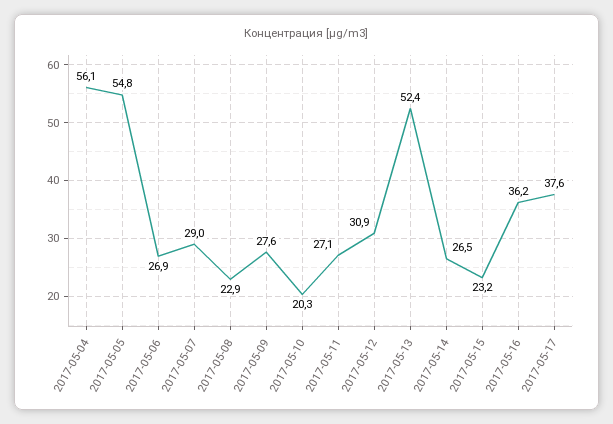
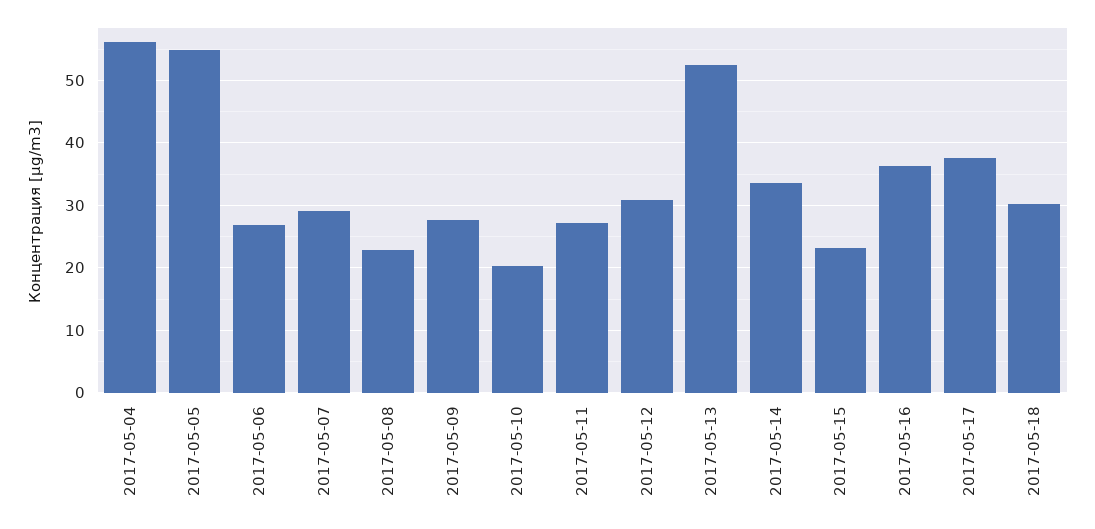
2017-05-14: 26.5 -> 34
2017-05-18: none -> 30

